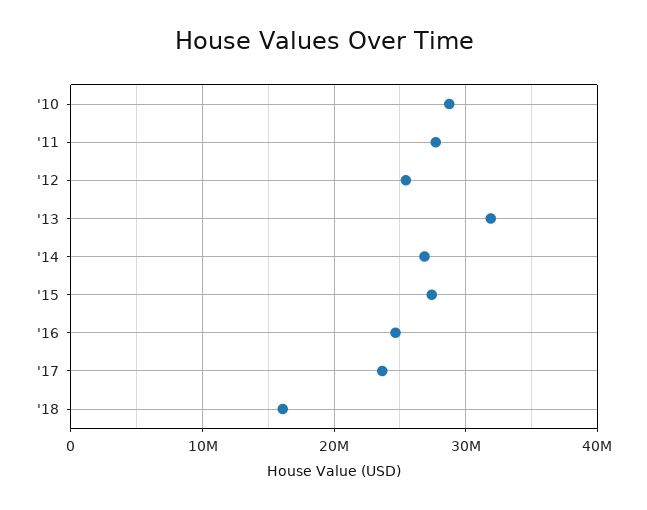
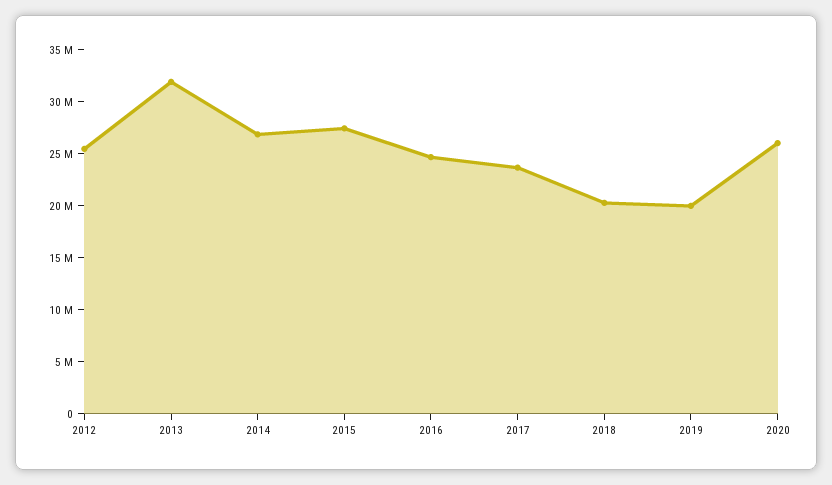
'10: 29000000 -> none
'11: 28000000 -> none
'18: 16000000 -> 20000000
2019: none -> 20000000
2020: none -> 26000000

